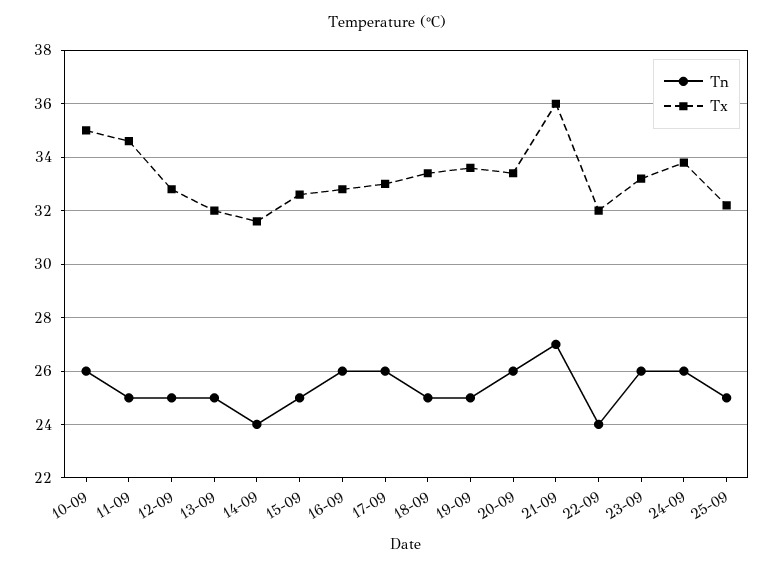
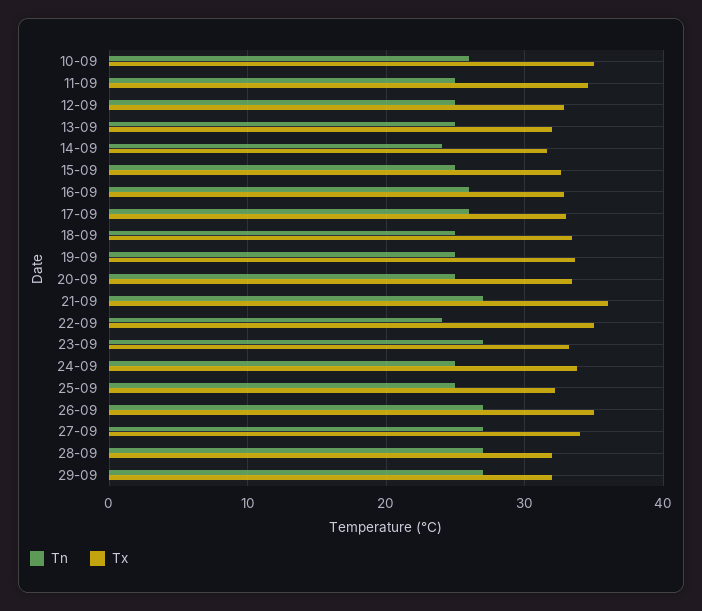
Tn, 20-09: 26 -> 25
Tx, 22-09: 32 -> 35
Tn, 23-09: 26 -> 27
Tn, 24-09: 26 -> 25
Tn, 26-09: none -> 27
Tx, 26-09: none -> 35
Tn, 27-09: none -> 27
Tx, 27-09: none -> 34
Tn, 28-09: none -> 27
Tx, 28-09: none -> 32
Tn, 29-09: none -> 27
Tx, 29-09: none -> 32

